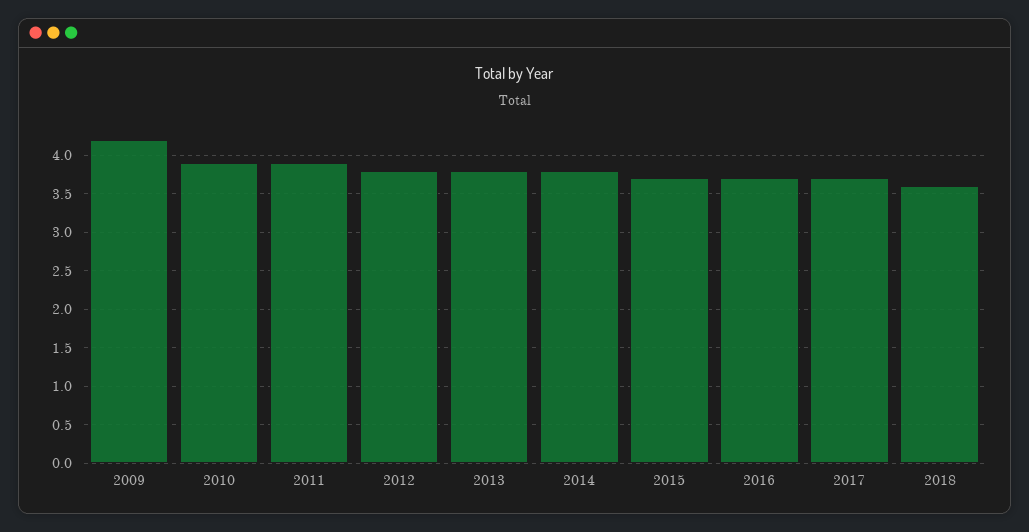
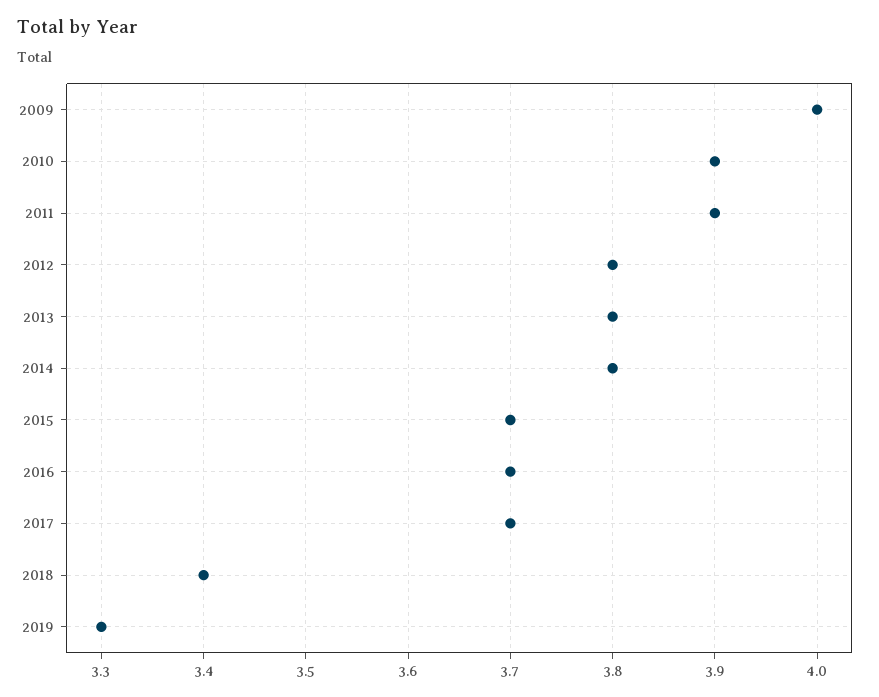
2009: 4.2 -> 4
2018: 3.6 -> 3.4
2019: none -> 3.3

